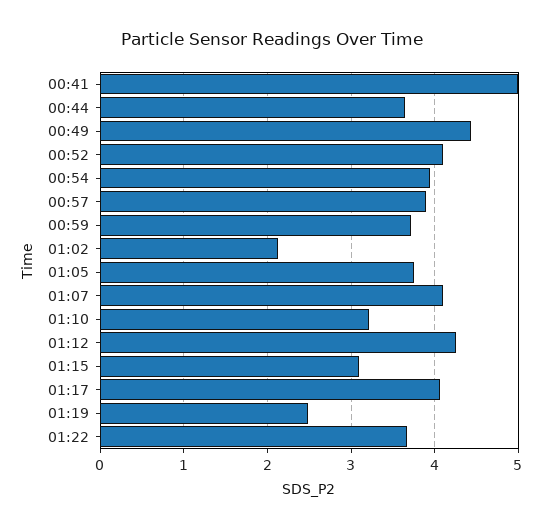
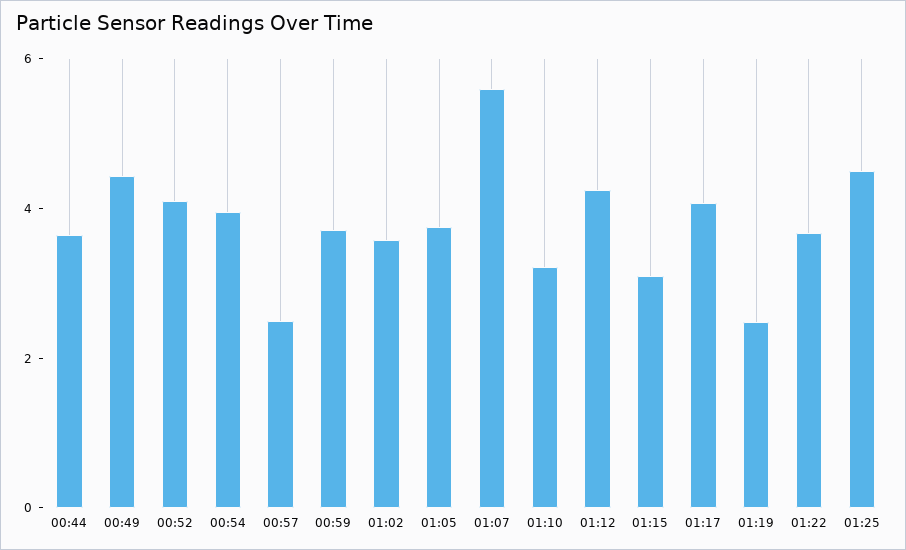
00:41: 5 -> none
00:57: 3.9 -> 2.5
01:02: 2.1 -> 3.5
01:07: 4.1 -> 5.5
01:25: none -> 4.5

